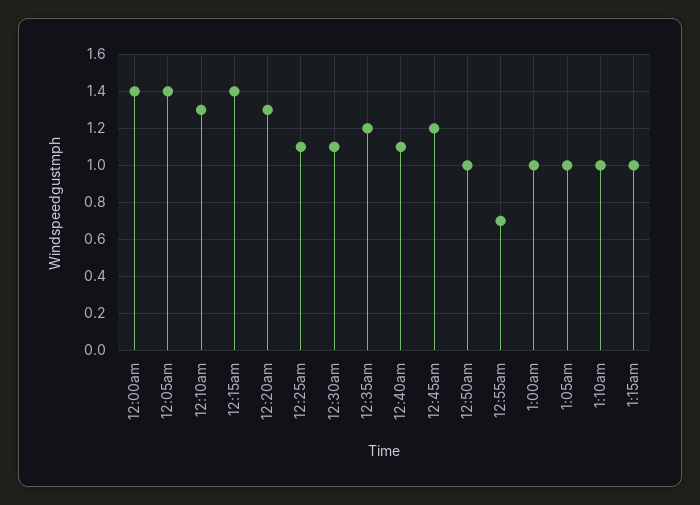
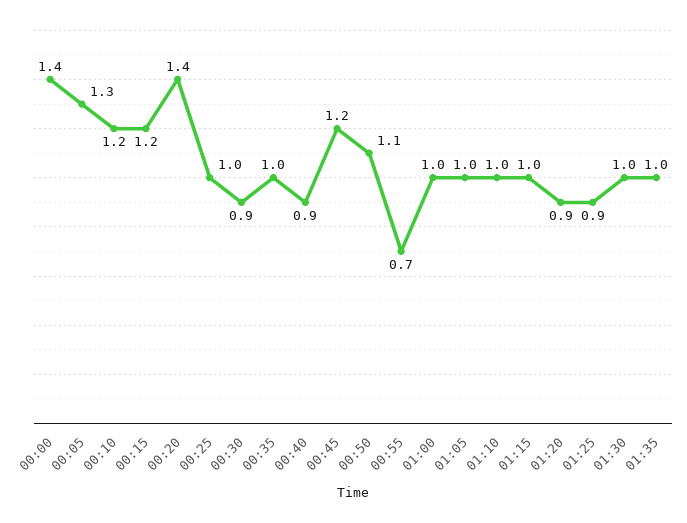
12:05am: 1.4 -> 1.3
12:10am: 1.3 -> 1.2
12:15am: 1.4 -> 1.2
12:20am: 1.3 -> 1.4
12:25am: 1.1 -> 1
12:30am: 1.1 -> 0.9
12:35am: 1.2 -> 1
12:40am: 1.1 -> 0.9
12:50am: 1 -> 1.1
01:20: none -> 0.9
01:25: none -> 0.9
01:30: none -> 1
01:35: none -> 1

